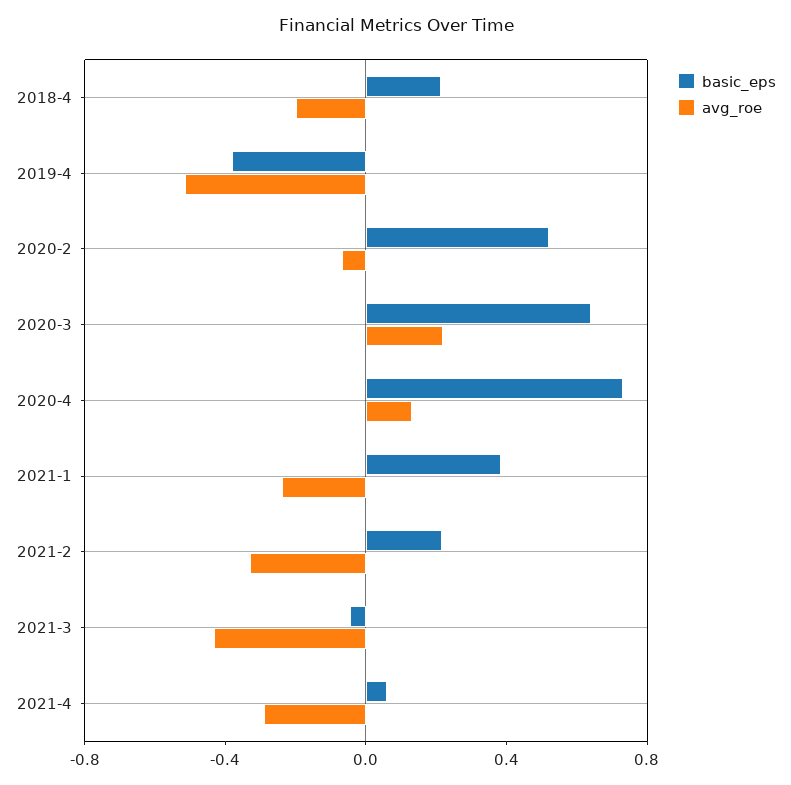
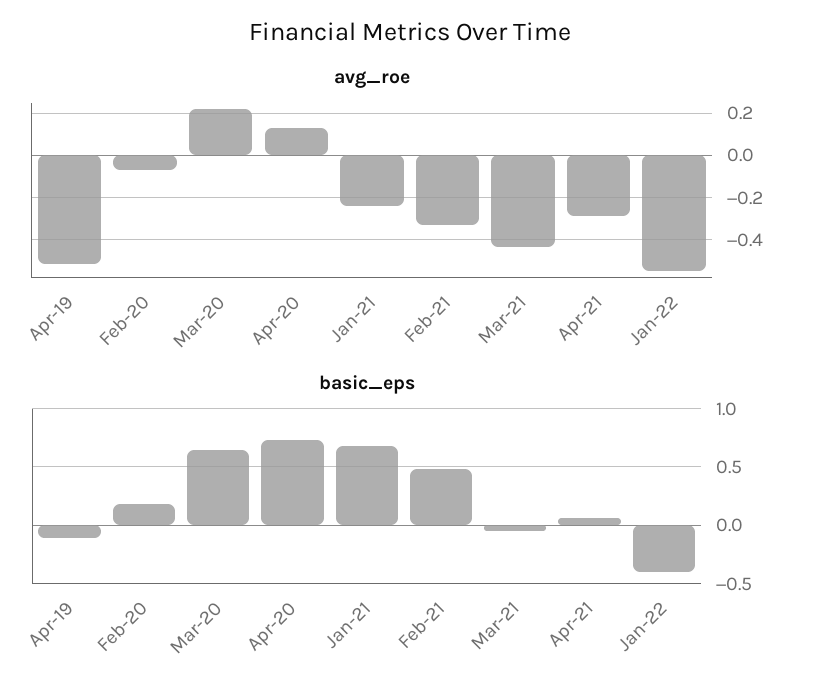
basic_eps, 2018-4: 0.2 -> none
avg_roe, 2018-4: -0.2 -> none
basic_eps, 2019-4: -0.4 -> -0.1
basic_eps, 2020-2: 0.5 -> 0.2
basic_eps, 2021-1: 0.4 -> 0.7
basic_eps, 2021-2: 0.2 -> 0.5
avg_roe, Jan-22: none -> -0.55
basic_eps, Jan-22: none -> -0.4

